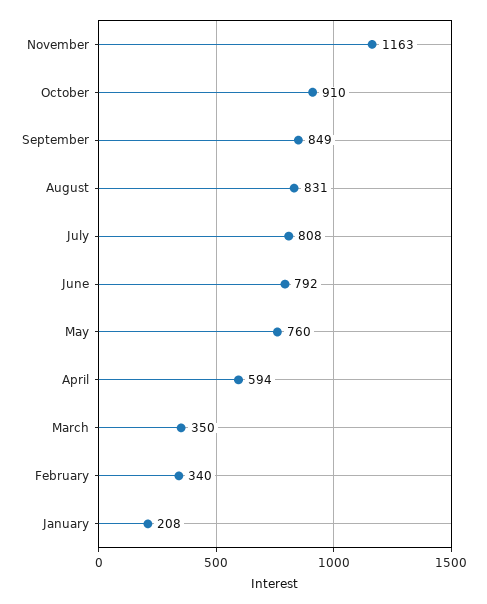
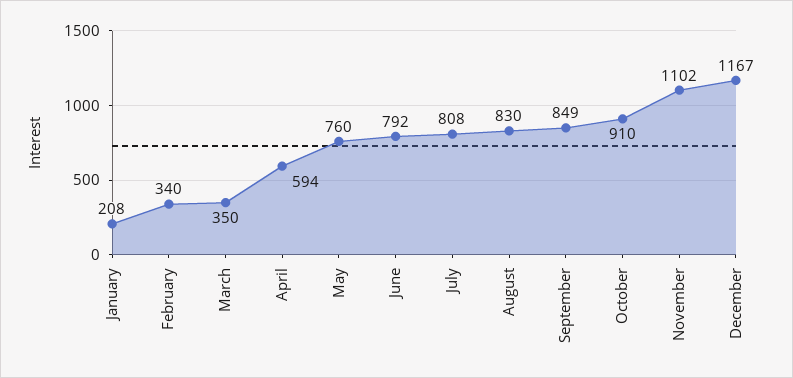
November: 1163 -> 1102
August: 831 -> 830
December: none -> 1167

